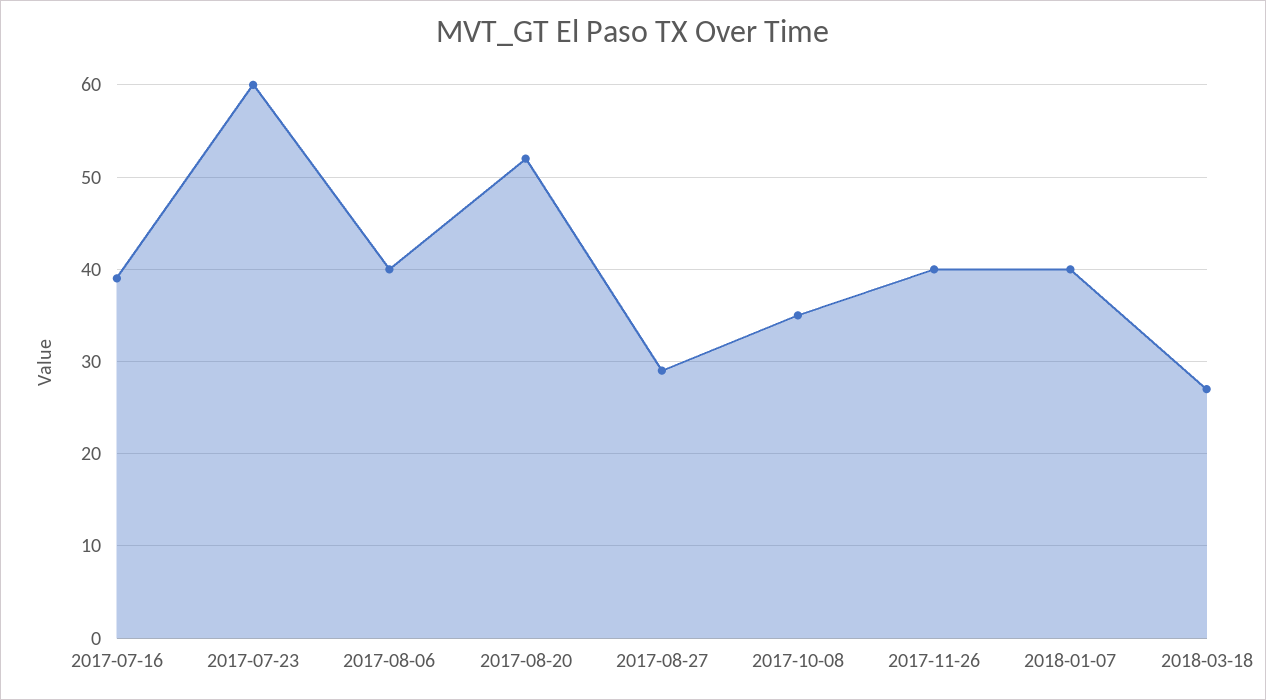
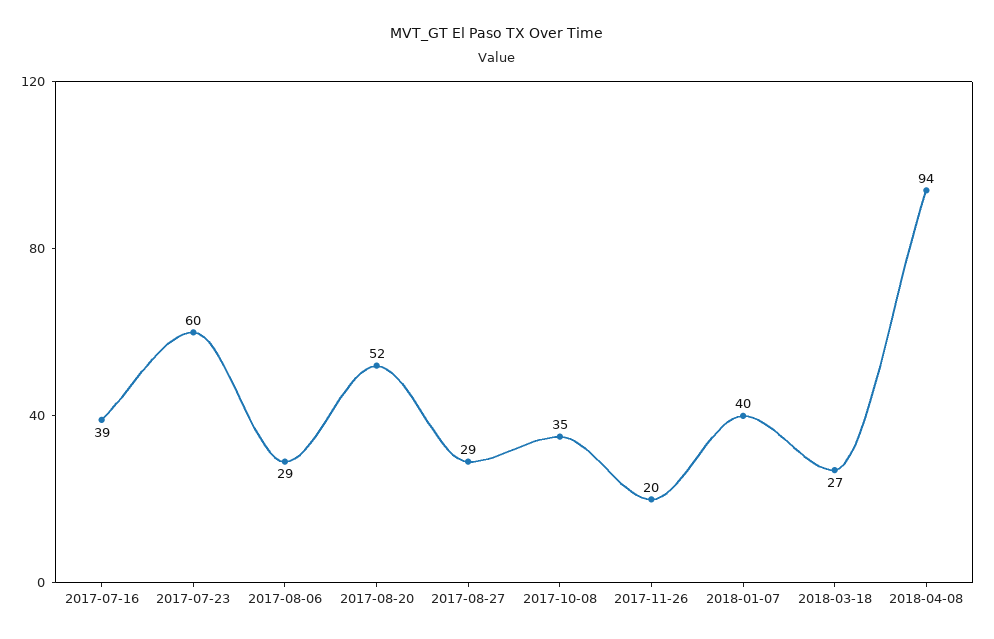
2017-08-06: 40 -> 29
2017-11-26: 40 -> 20
2018-04-08: none -> 94

